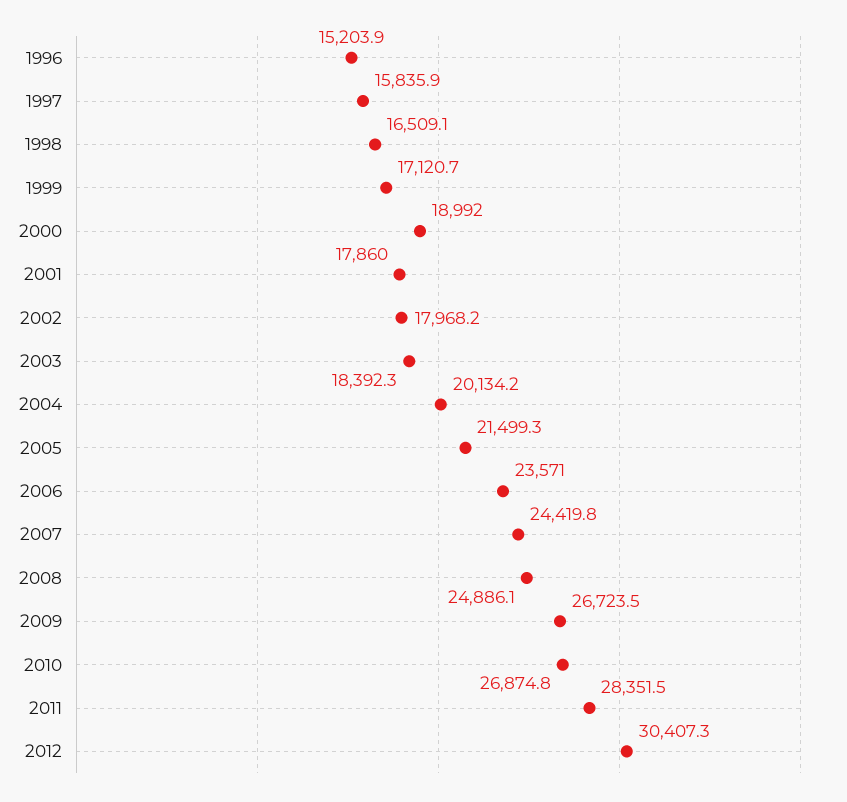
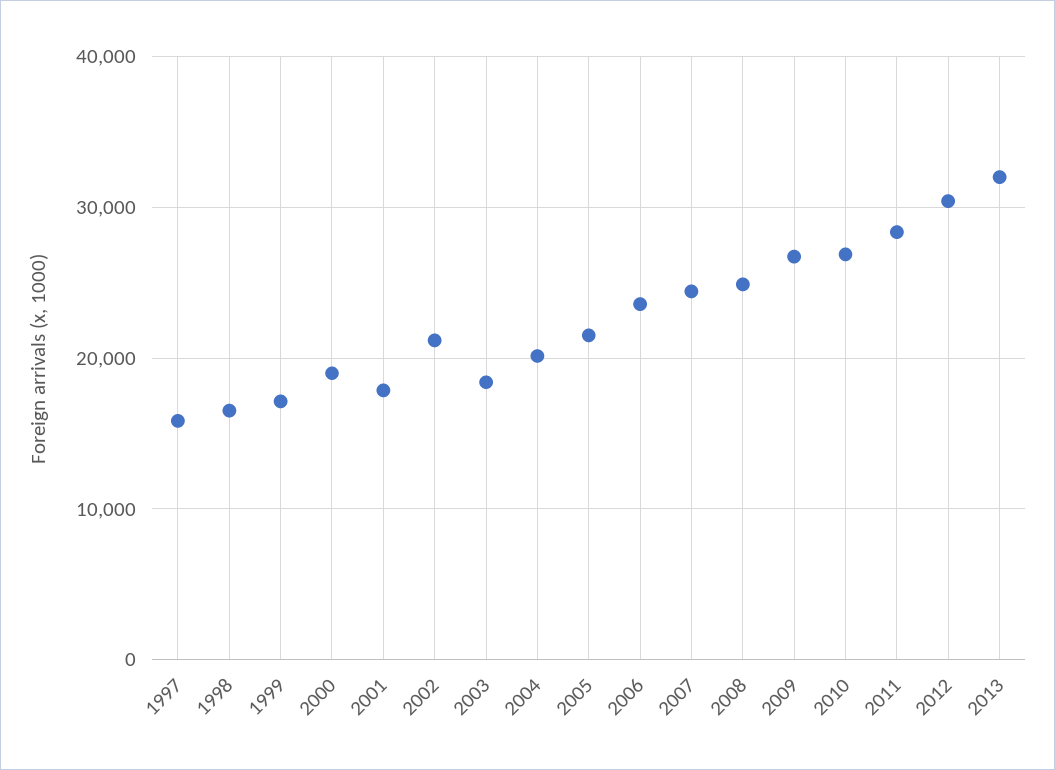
1996: 15203.9 -> none
2002: 17968.2 -> 21000
2013: none -> 32000

